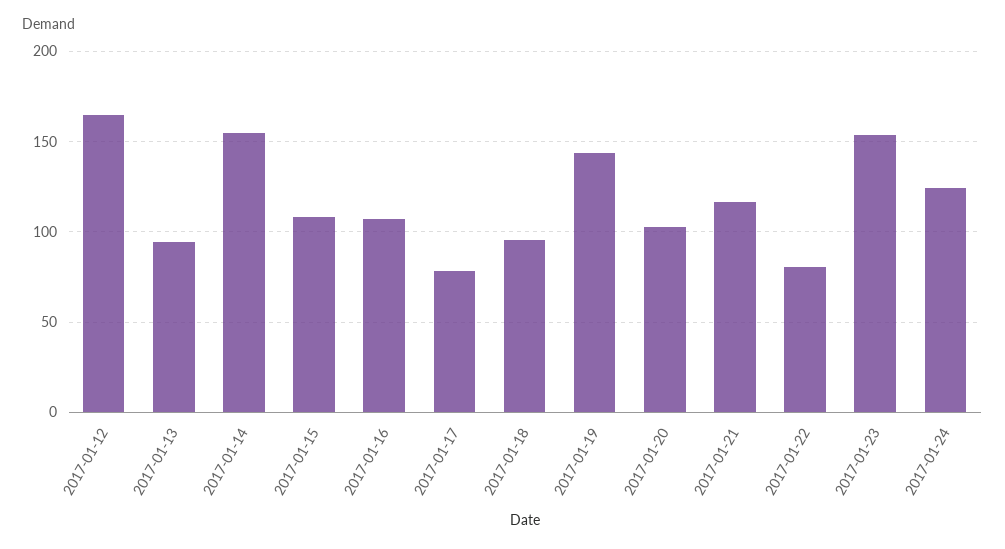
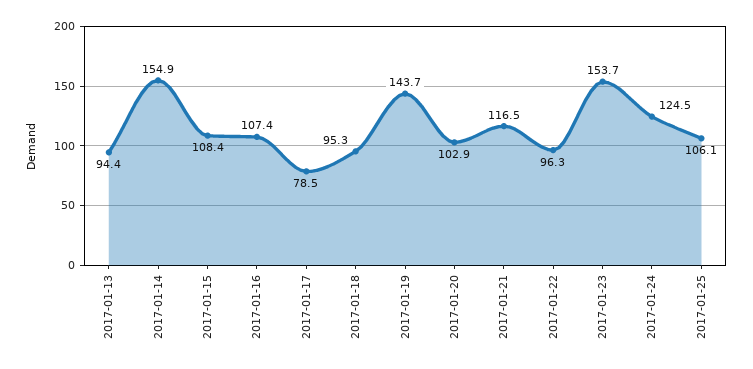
2017-01-12: 165 -> none
2017-01-22: 80 -> 96.3
2017-01-25: none -> 106.1

